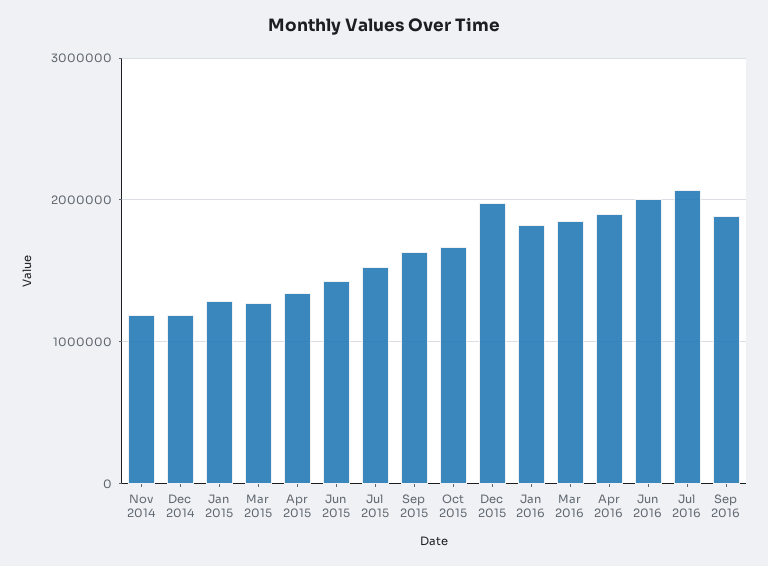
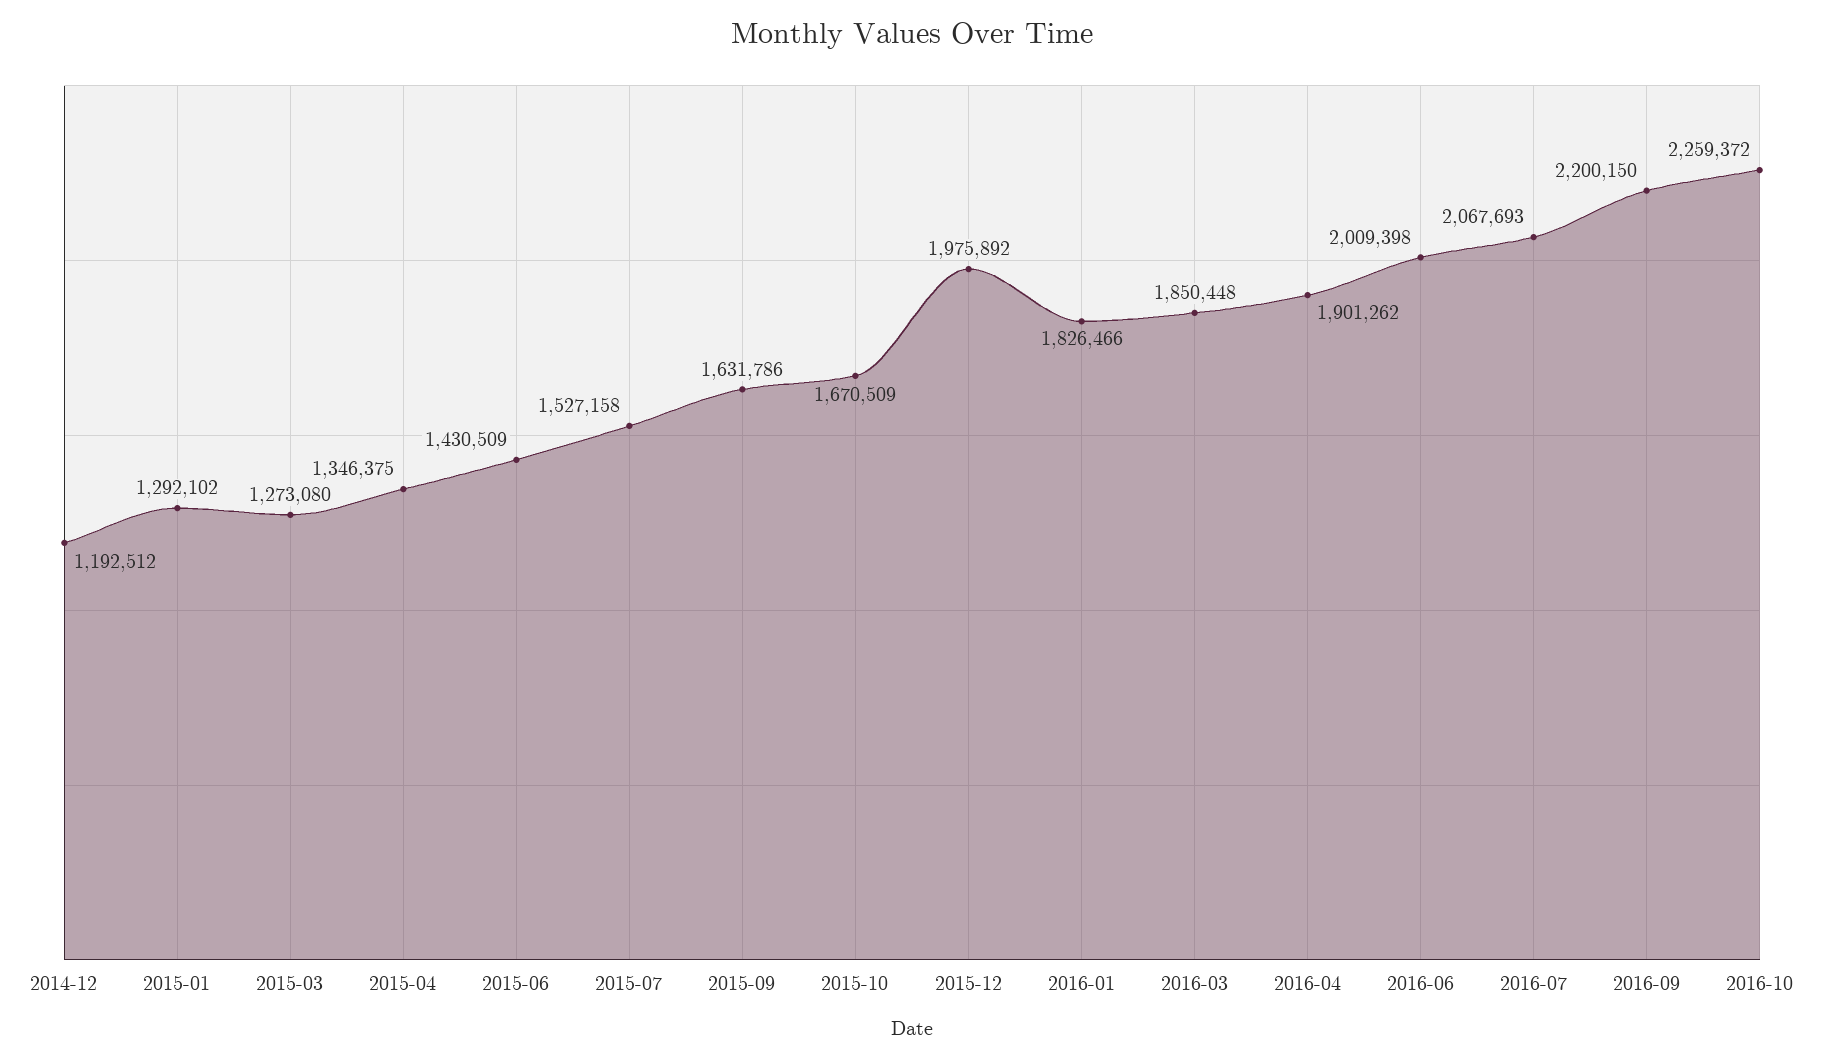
Nov 2014: 1200000 -> none
Sep 2016: 1900000 -> 2200150
2016-10: none -> 2259372

